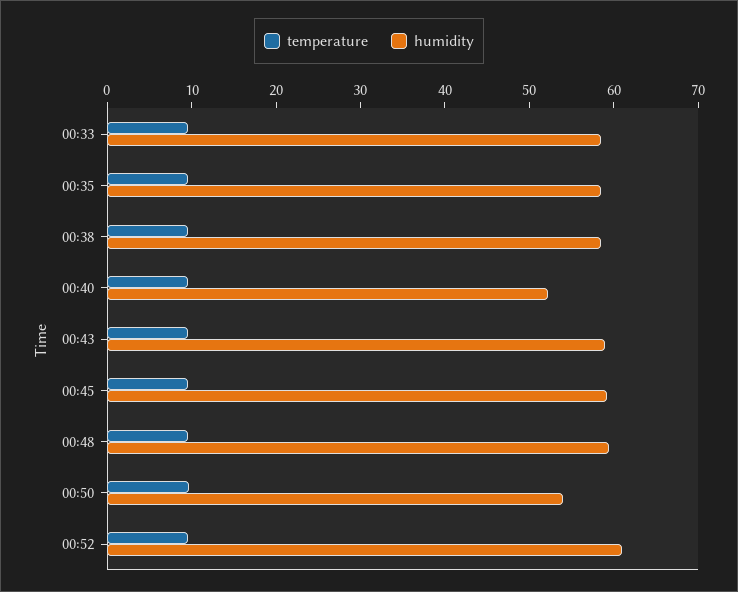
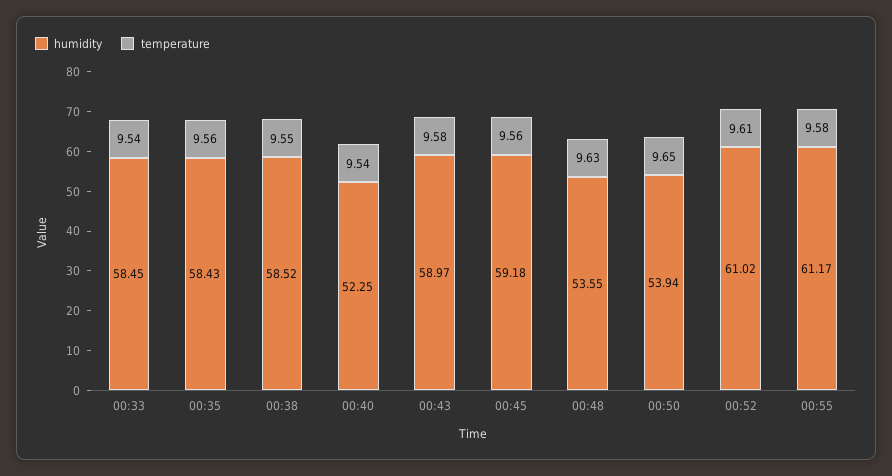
humidity, 00:48: 60 -> 53.55
humidity, 00:55: none -> 61.17
temperature, 00:55: none -> 9.58

